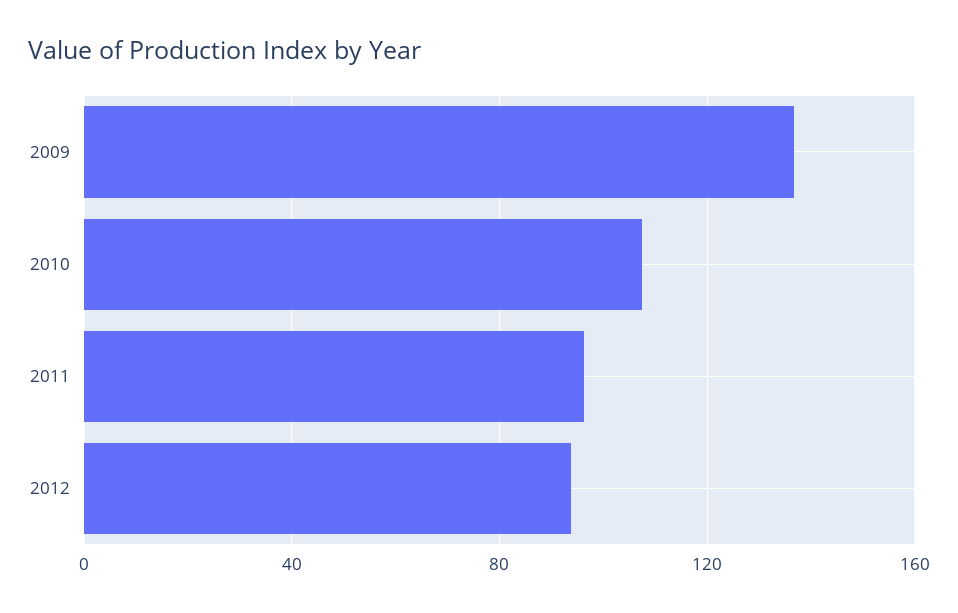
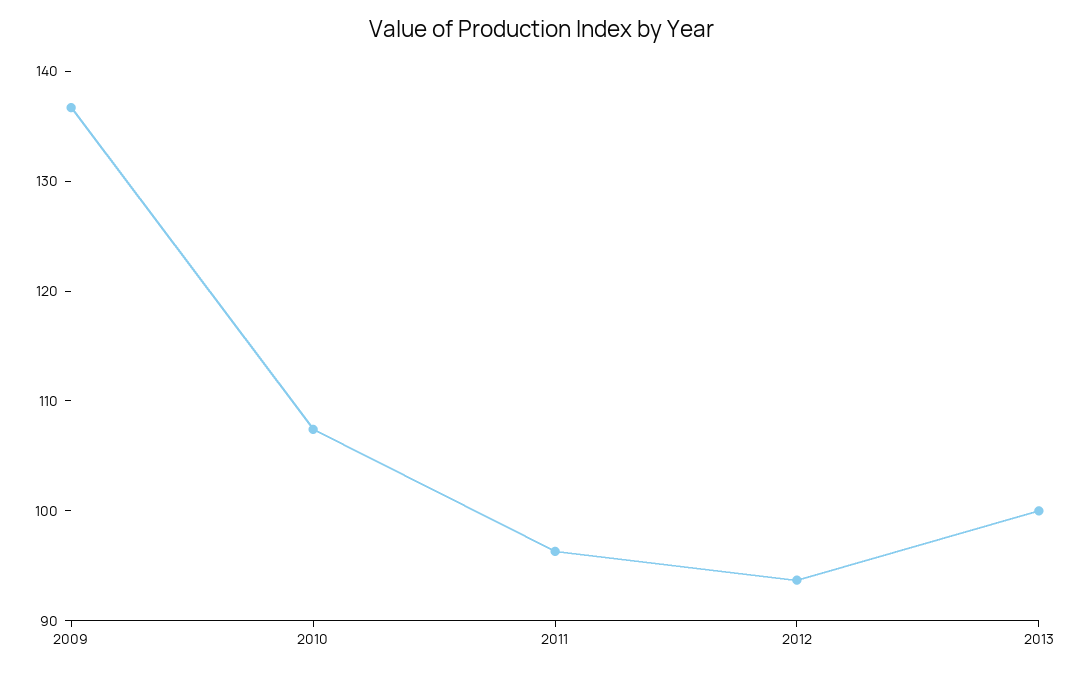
2013: none -> 100

